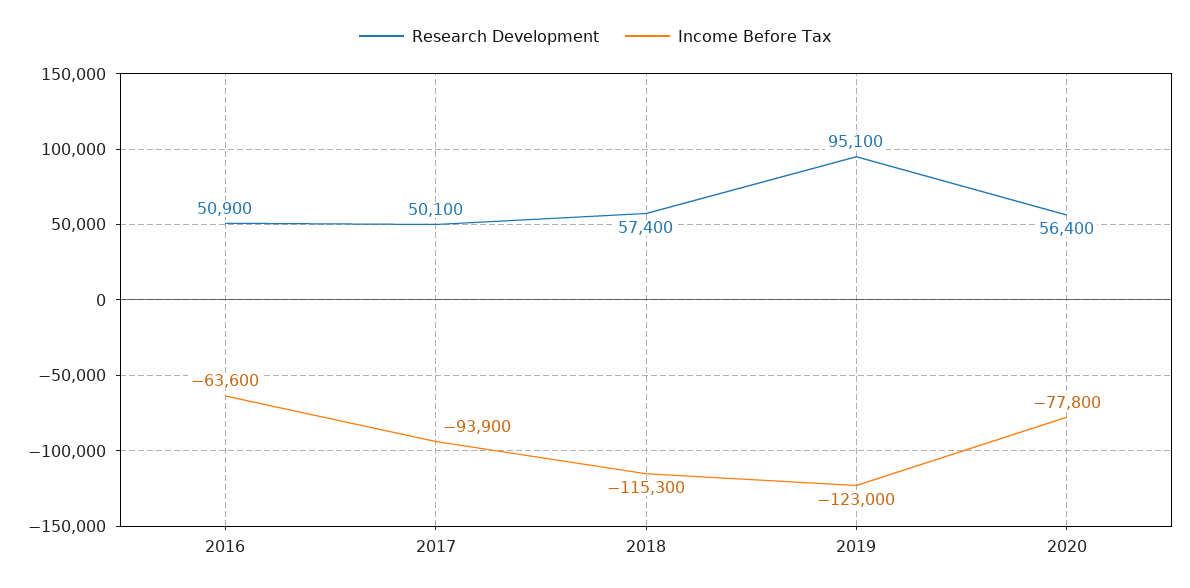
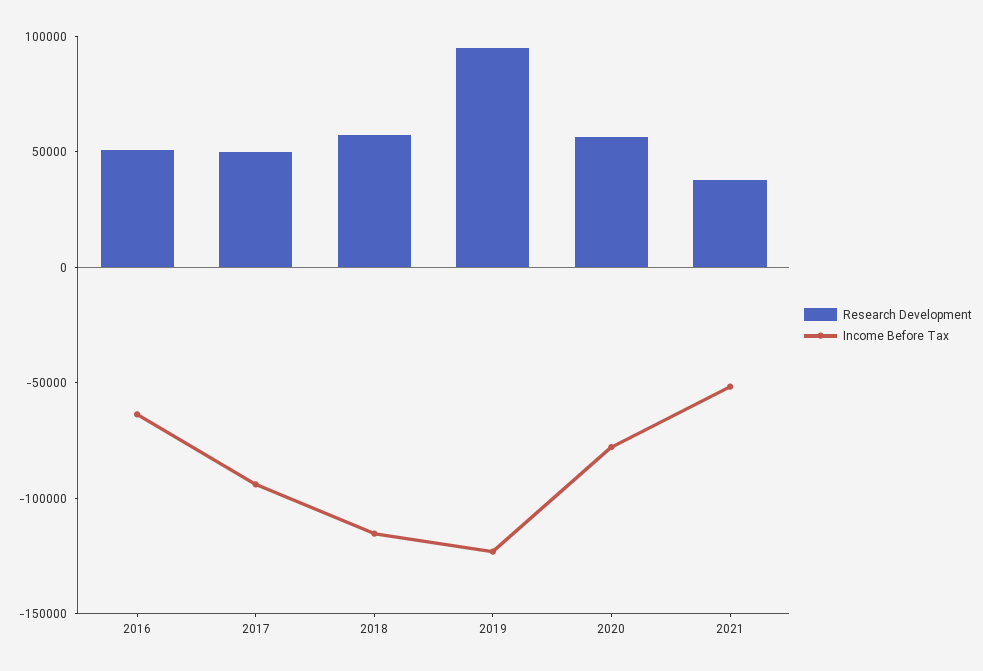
Research Development, 2021: none -> 40000
Income Before Tax, 2021: none -> -50000

